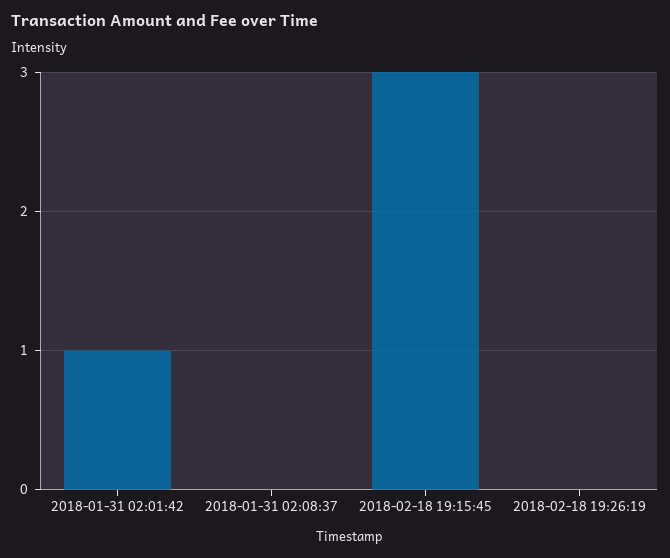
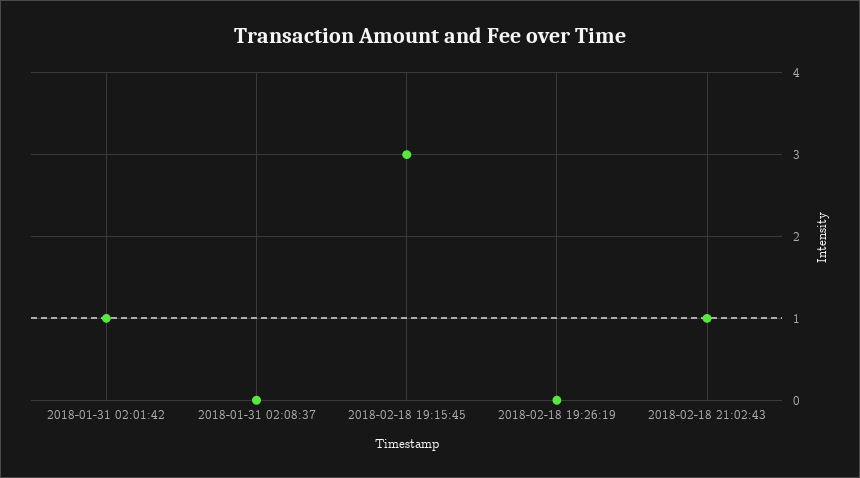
2018-02-18 21:02:43: none -> 1

